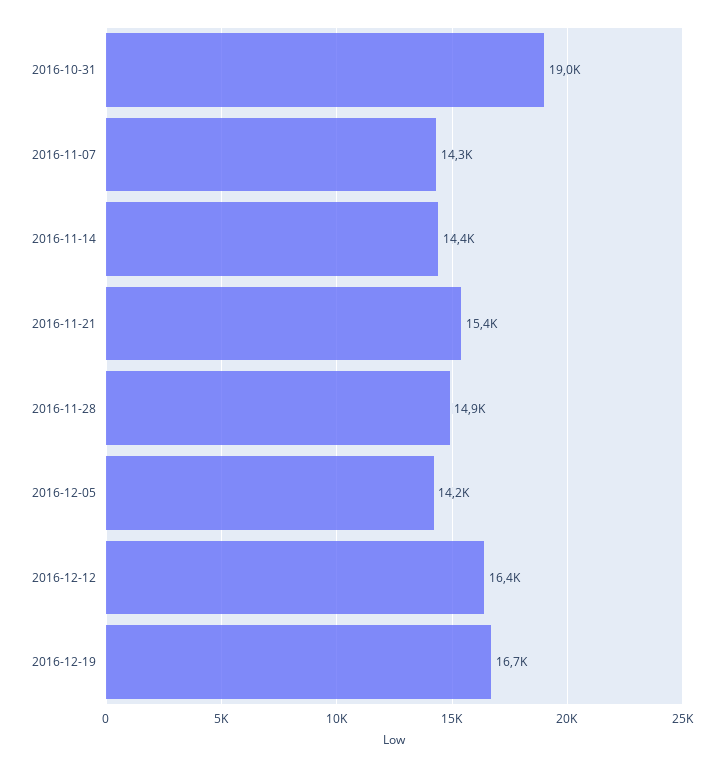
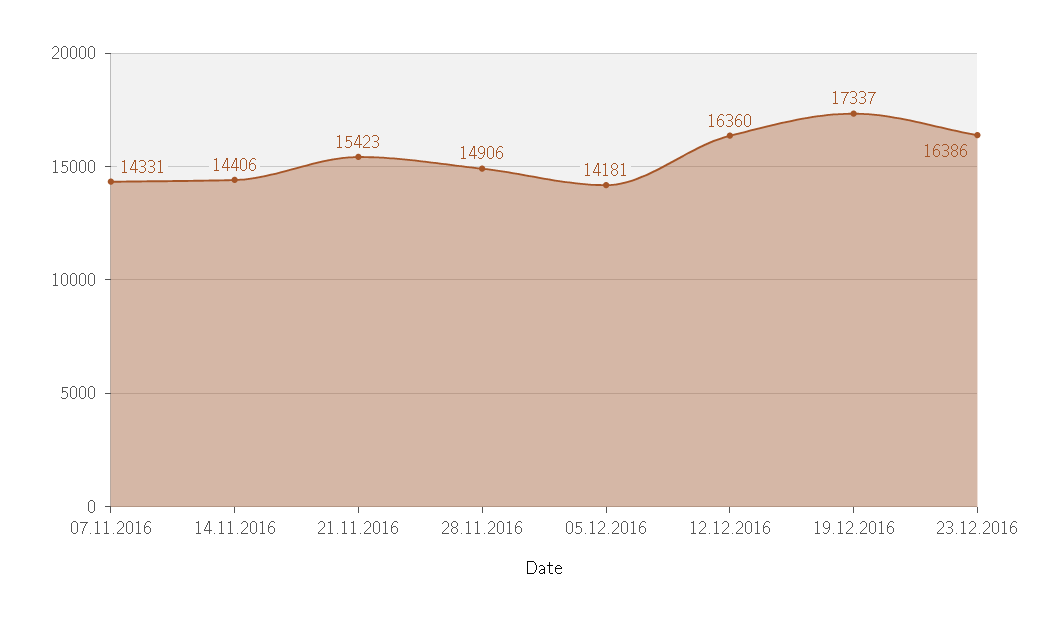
2016-10-31: 19000 -> none
2016-12-19: 16700 -> 17337
23.12.2016: none -> 16386

